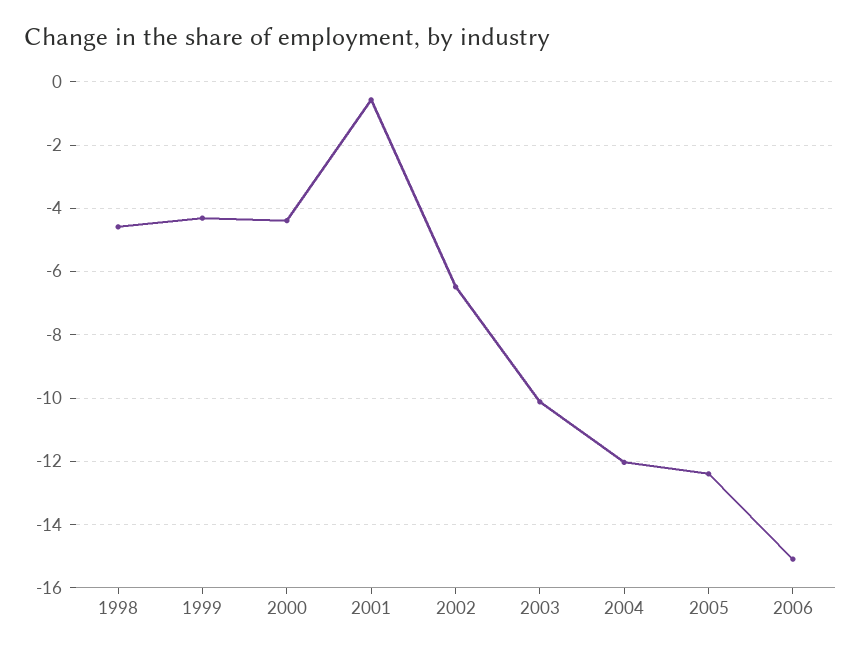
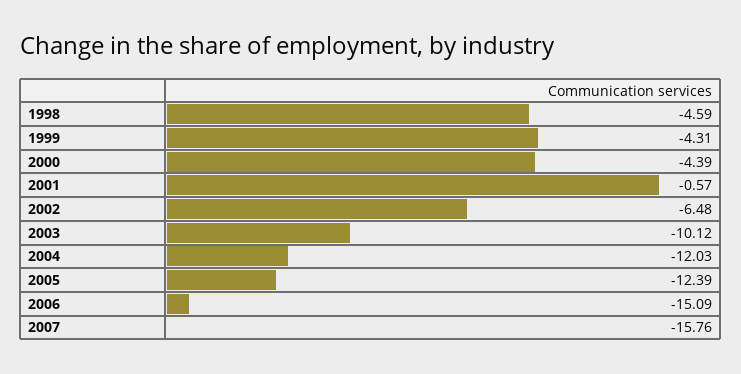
2007: none -> -15.76

